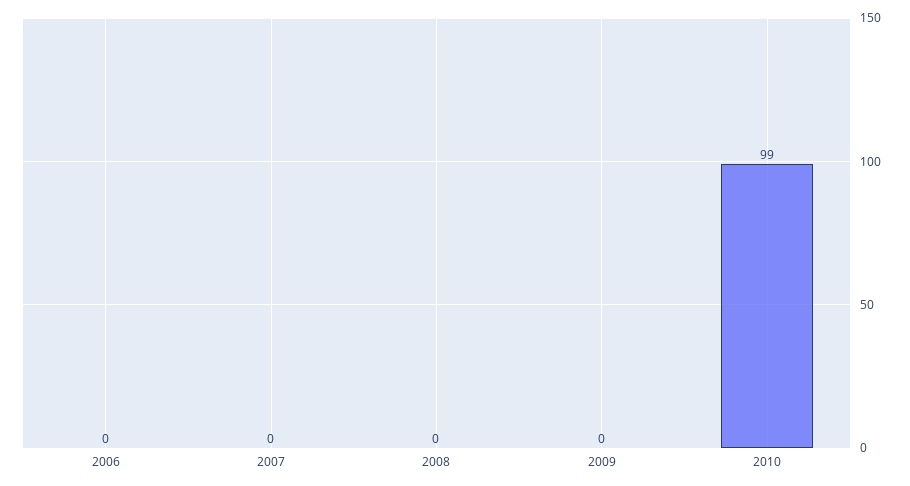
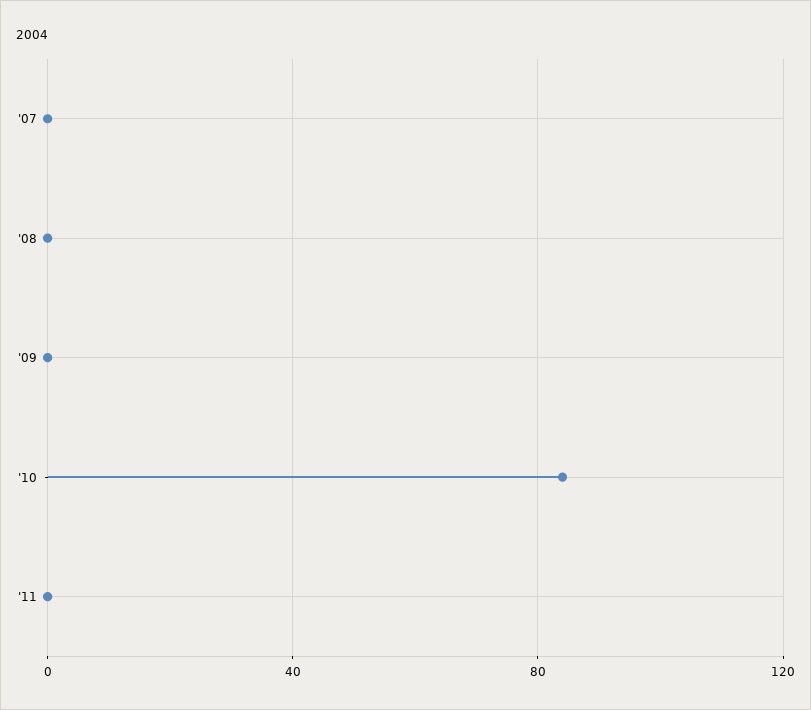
2006: 0 -> none
2010: 99 -> 85
'11: none -> 0

